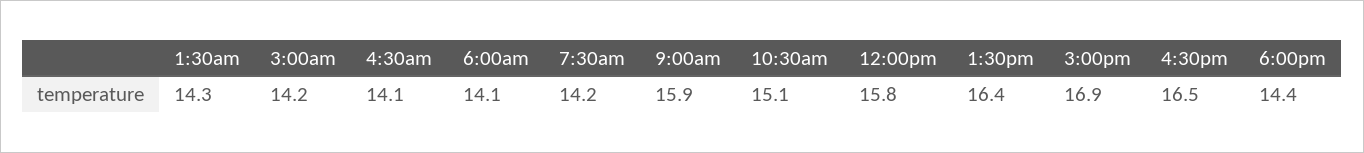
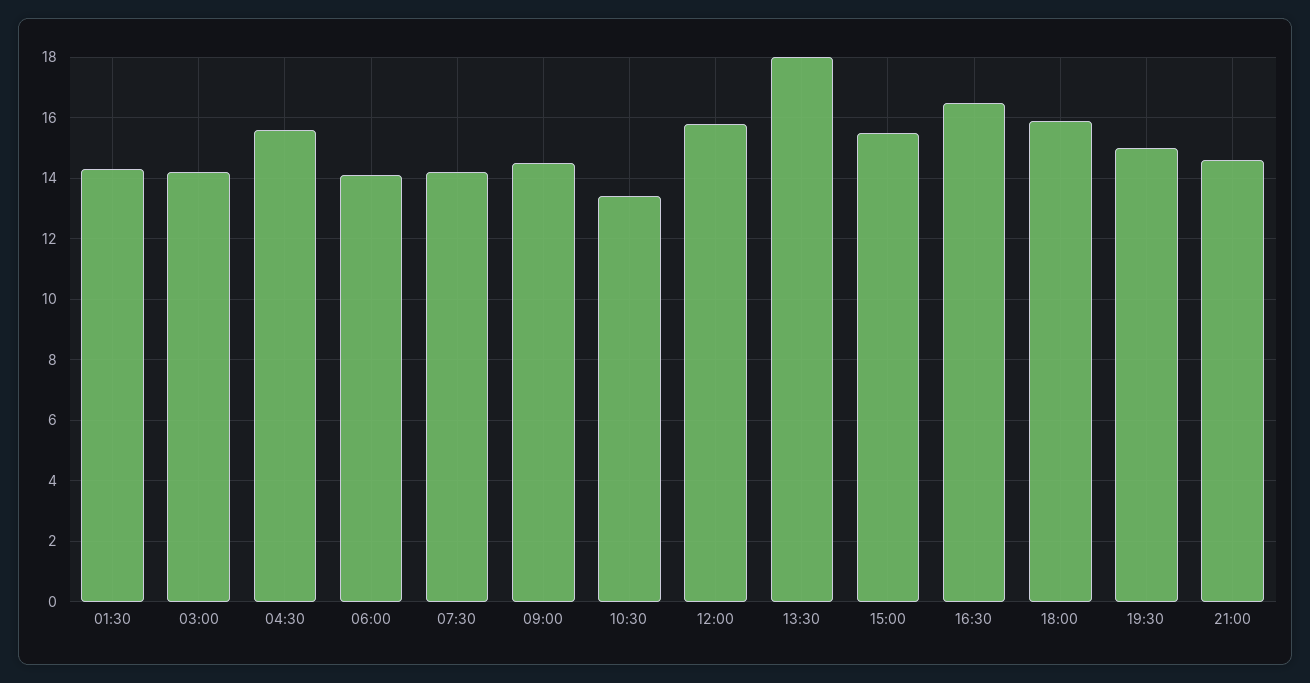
4:30am: 14.1 -> 15.5
9:00am: 15.9 -> 14.5
10:30am: 15.1 -> 13.5
1:30pm: 16.4 -> 18
3:00pm: 16.9 -> 15.5
6:00pm: 14.4 -> 16
19:30: none -> 15
21:00: none -> 14.5

